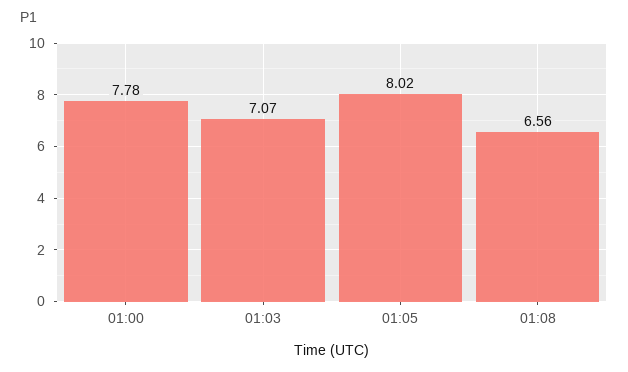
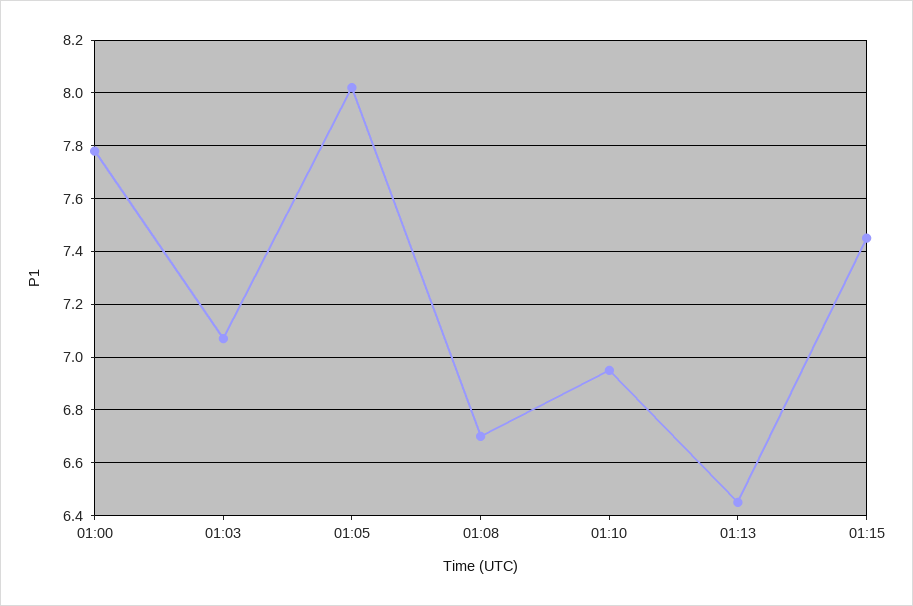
01:08: 6.56 -> 6.7
01:10: none -> 6.95
01:13: none -> 6.45
01:15: none -> 7.45

